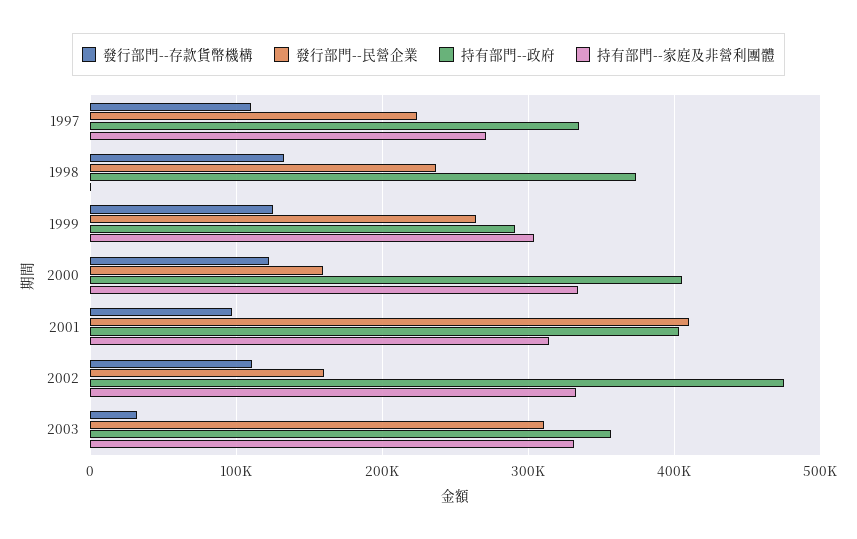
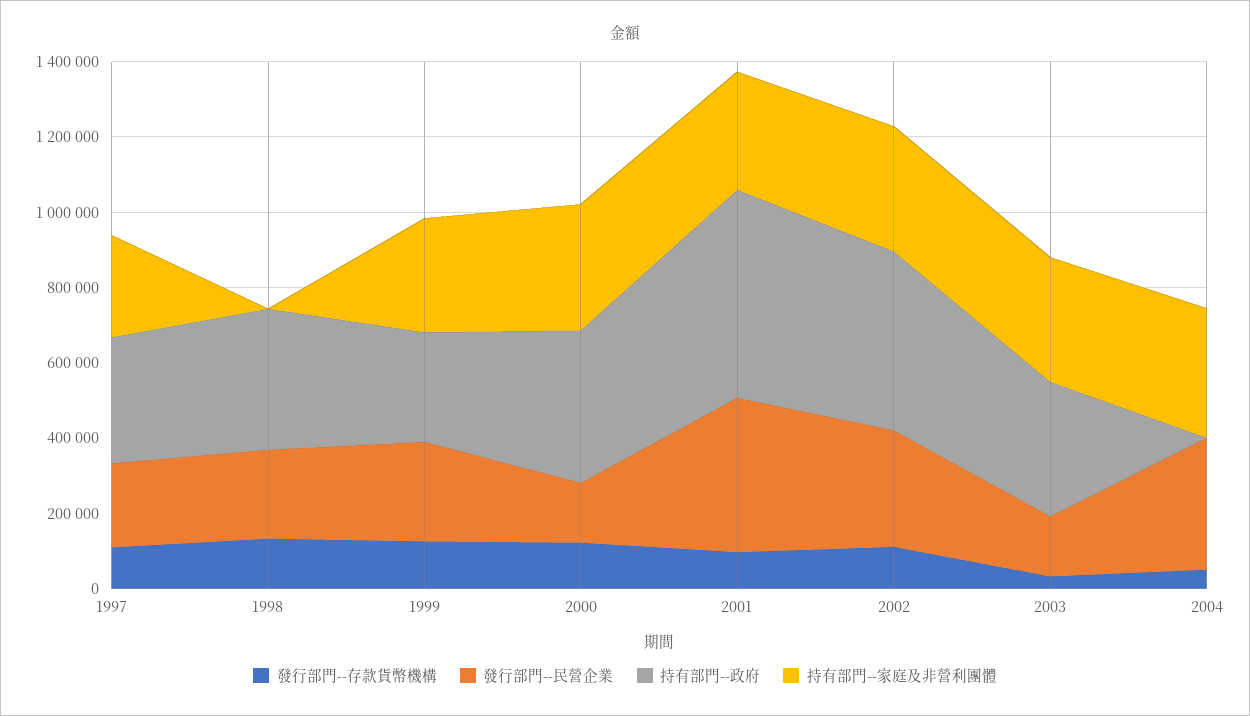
持有部門--政府, 2001: 400000 -> 550000
發行部門--民營企業, 2002: 160000 -> 300000
發行部門--民營企業, 2003: 310000 -> 150000
發行部門--存款貨幣機構, 2004: none -> 50000
發行部門--民營企業, 2004: none -> 350000
持有部門--政府, 2004: none -> 0
持有部門--家庭及非營利團體, 2004: none -> 350000

